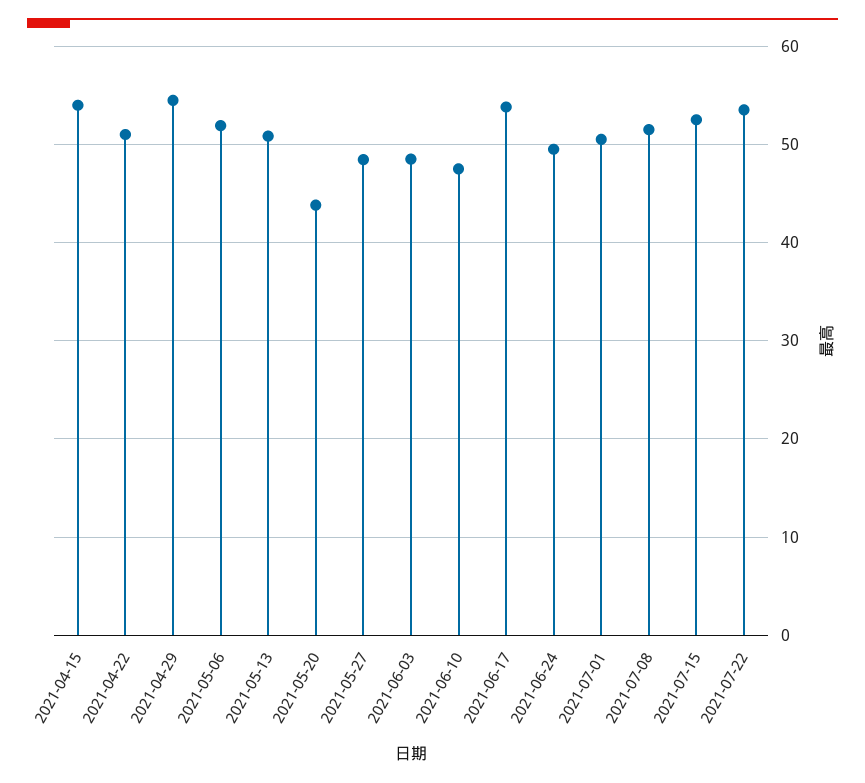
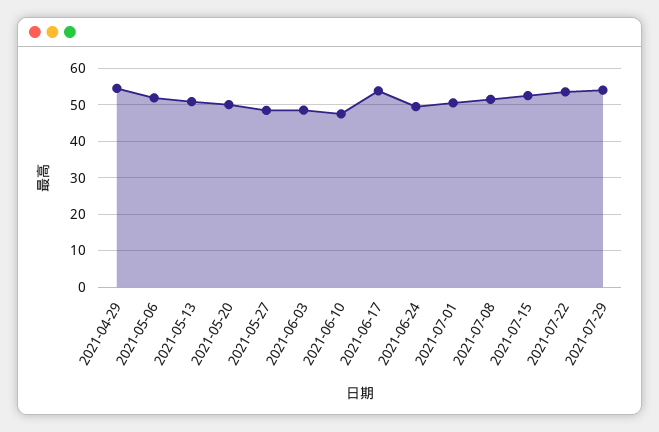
2021-04-15: 54 -> none
2021-04-22: 51 -> none
2021-05-20: 44 -> 50
2021-07-29: none -> 54

